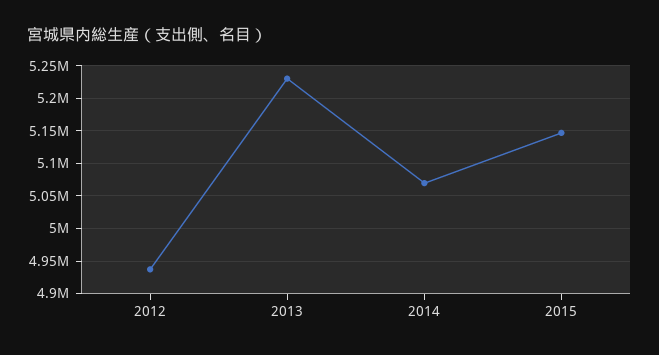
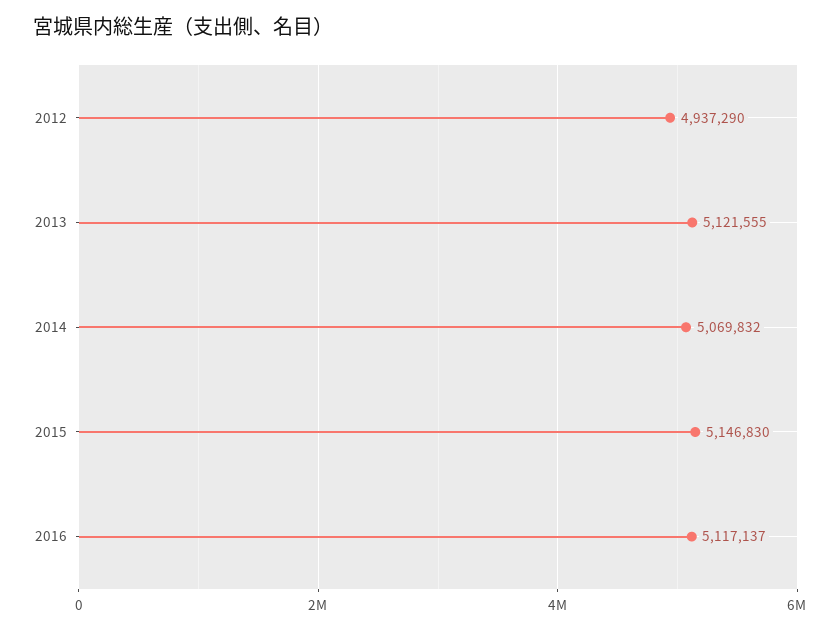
2013: 5230000 -> 5121555
2016: none -> 5117137

